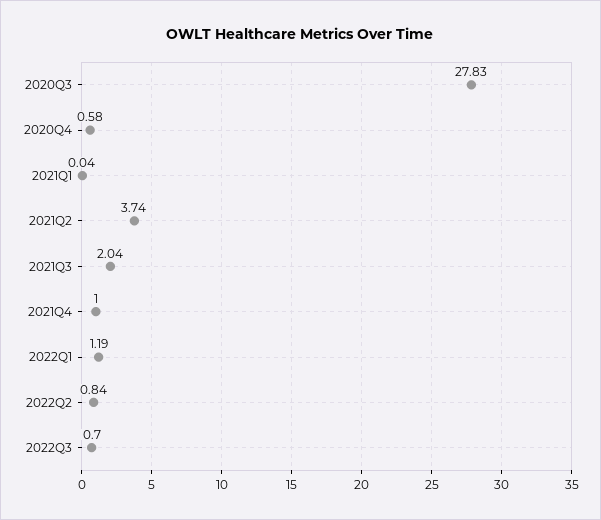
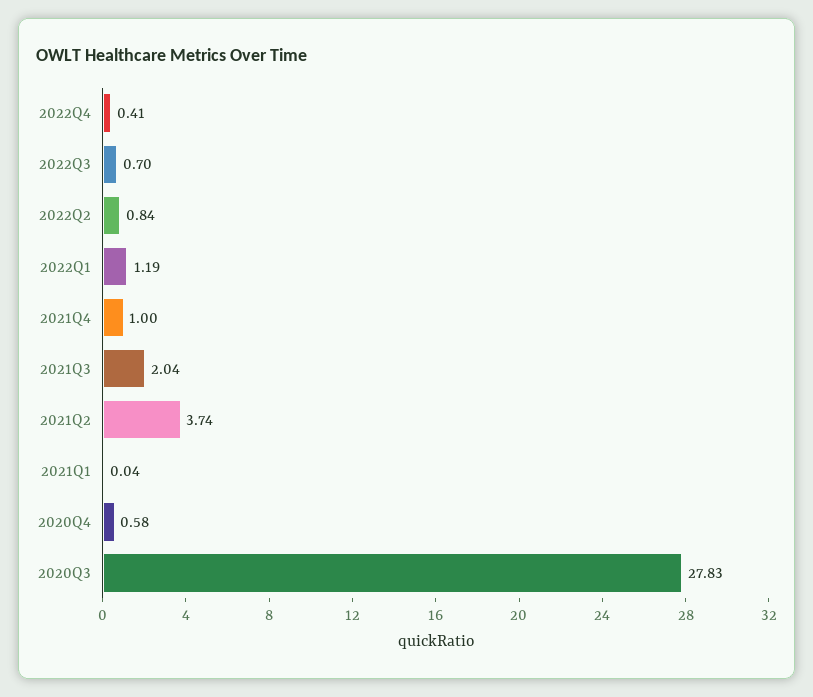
2022Q4: none -> 0.41

